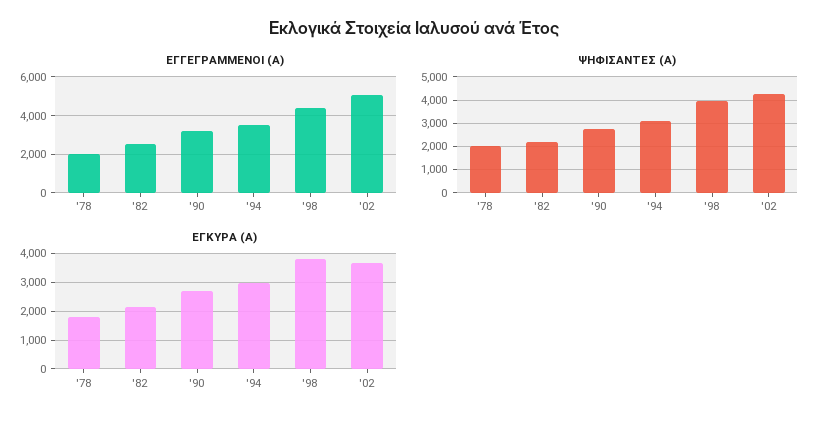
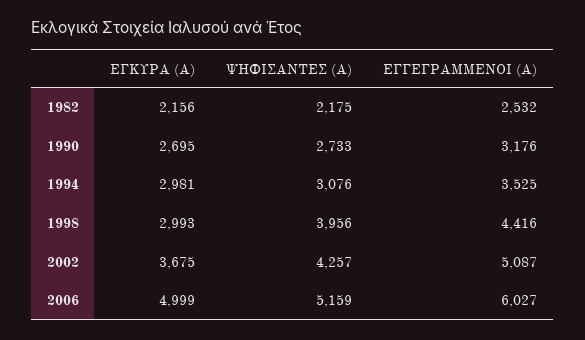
ΕΓΓΕΓΡΑΜΜΕΝΟΙ (Α), '78: 2000 -> none
ΨΗΦΙΣΑΝΤΕΣ (Α), '78: 2000 -> none
ΕΓΚΥΡΑ (Α), '78: 1750 -> none
ΕΓΚΥΡΑ (Α), '98: 3750 -> 2993
ΕΓΚΥΡΑ (Α), 2006: none -> 4999
ΨΗΦΙΣΑΝΤΕΣ (Α), 2006: none -> 5159
ΕΓΓΕΓΡΑΜΜΕΝΟΙ (Α), 2006: none -> 6027

